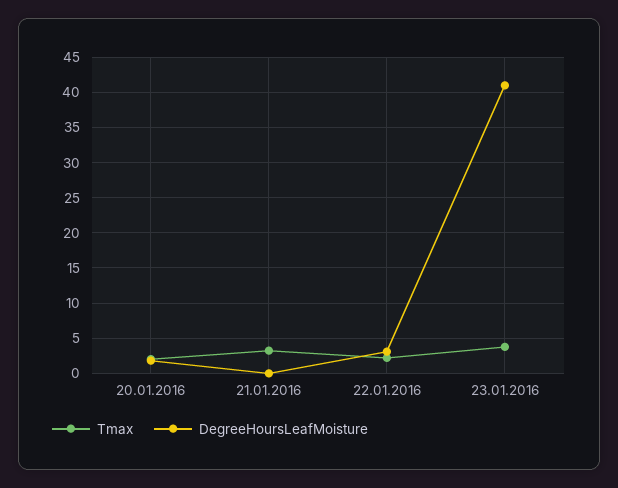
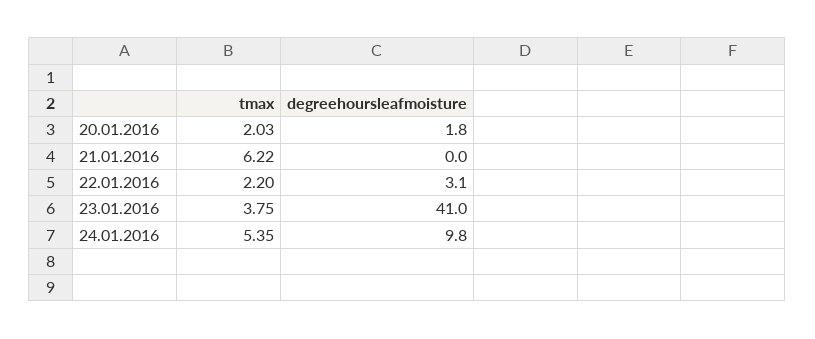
Tmax, 21.01.2016: 3 -> 6.22
Tmax, 24.01.2016: none -> 5.35
DegreeHoursLeafMoisture, 24.01.2016: none -> 9.8

